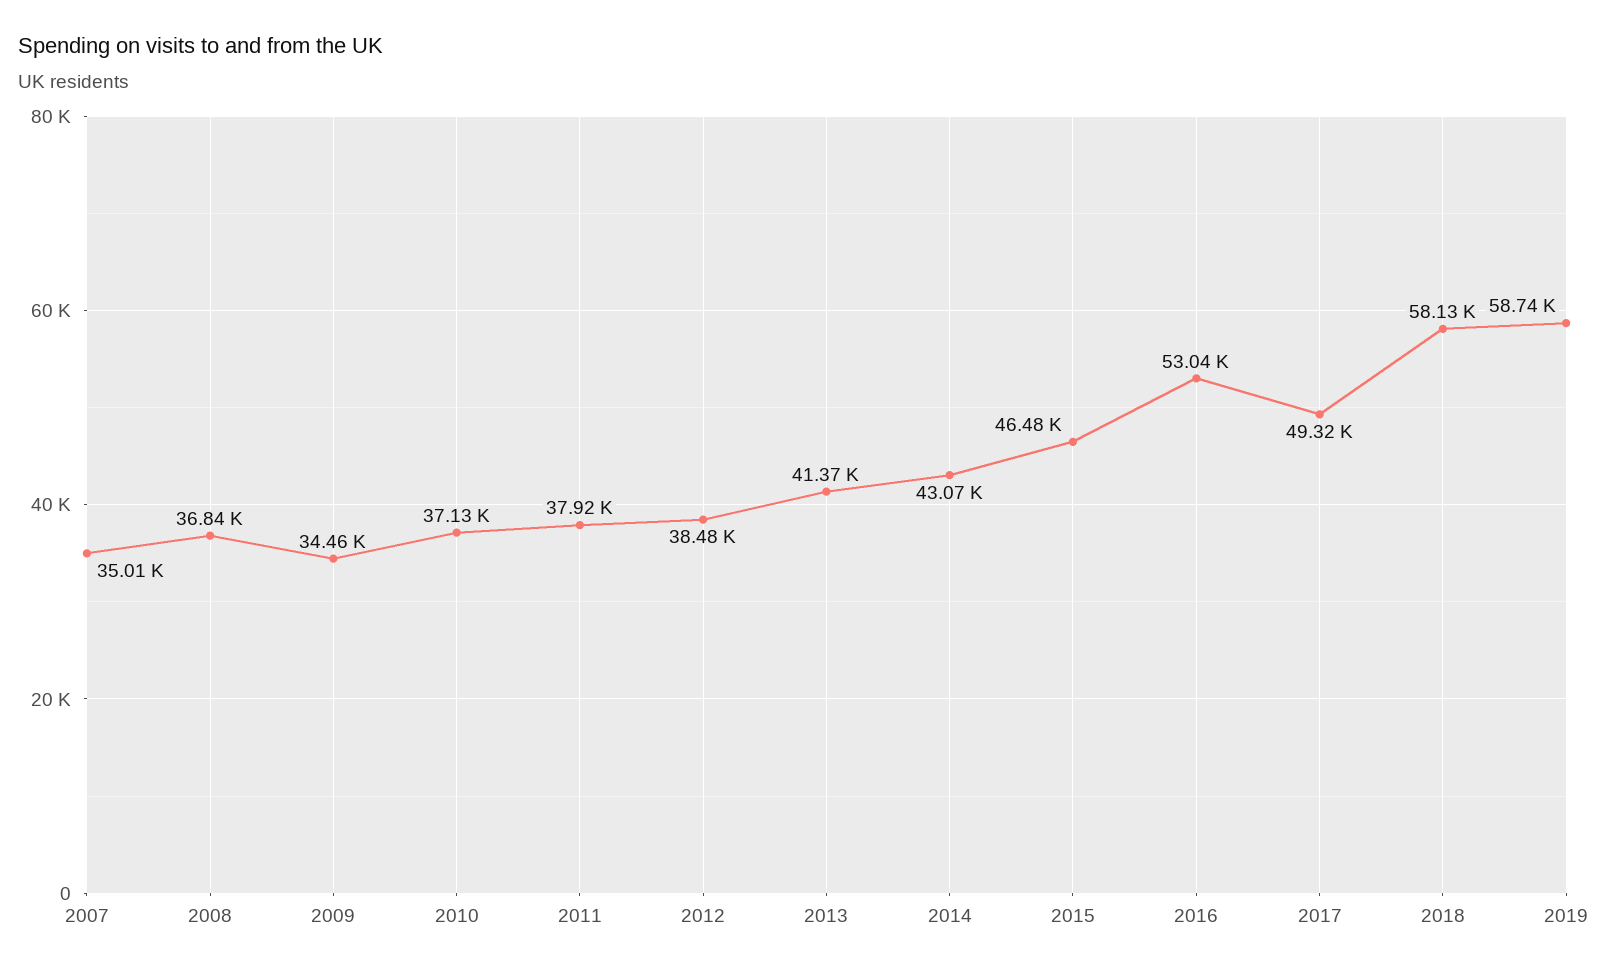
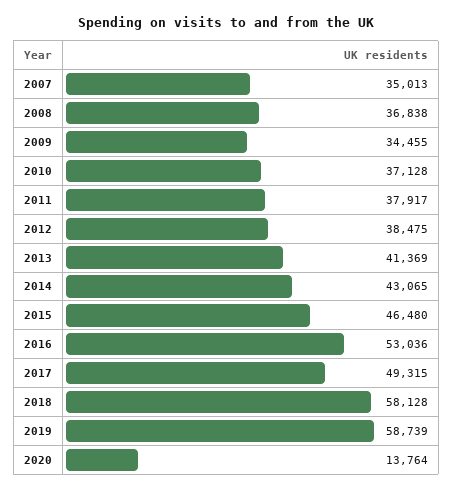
2020: none -> 13764

